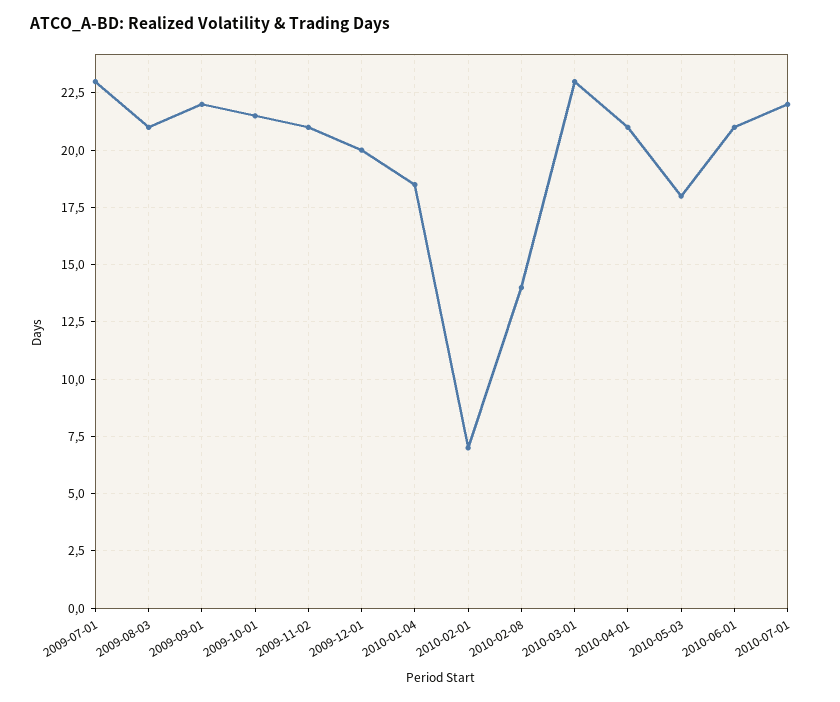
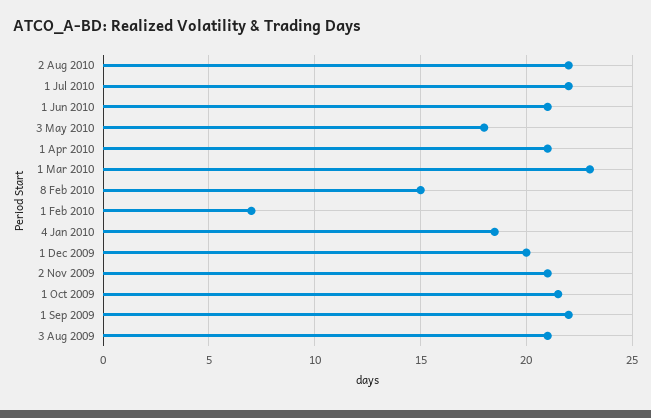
2009-07-01: 23 -> none
2010-02-08: 14 -> 15
2 Aug 2010: none -> 22

